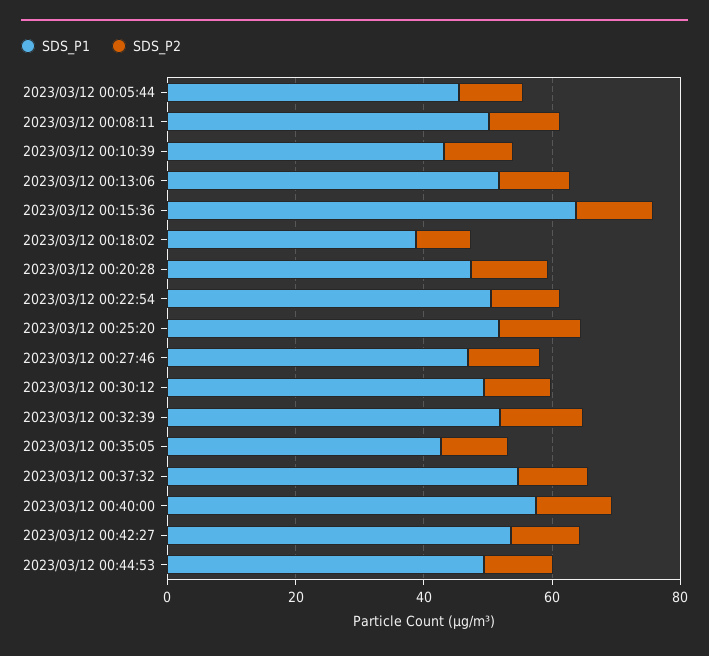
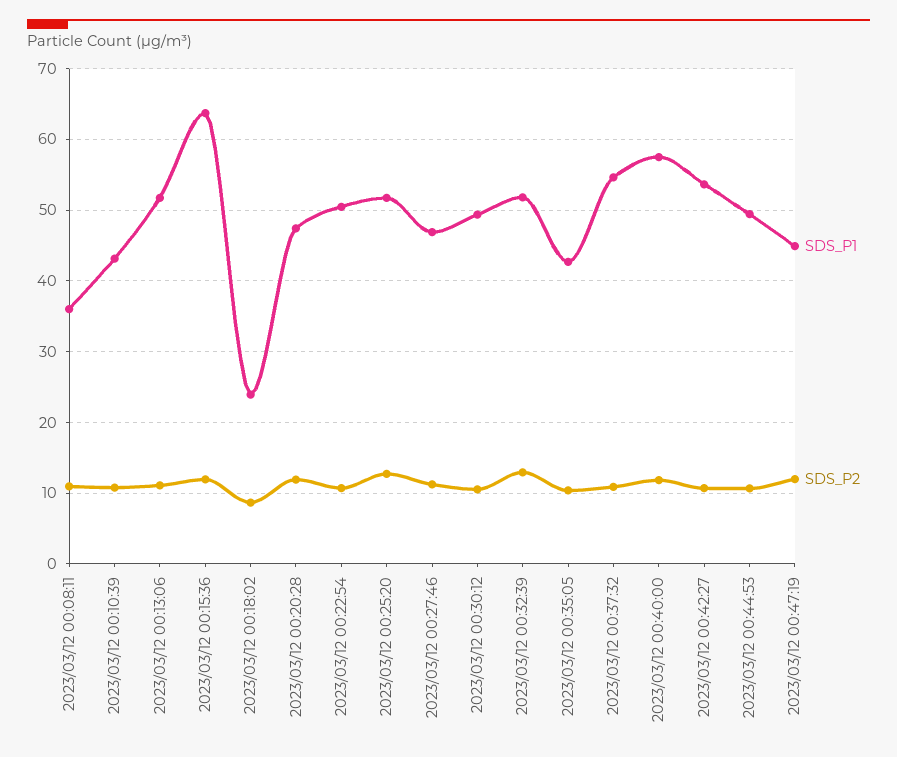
SDS_P1, 2023/03/12 00:05:44: 45 -> none
SDS_P2, 2023/03/12 00:05:44: 10 -> none
SDS_P1, 2023/03/12 00:08:11: 50 -> 36
SDS_P1, 2023/03/12 00:18:02: 40 -> 24
SDS_P1, 2023/03/12 00:47:19: none -> 45
SDS_P2, 2023/03/12 00:47:19: none -> 12

